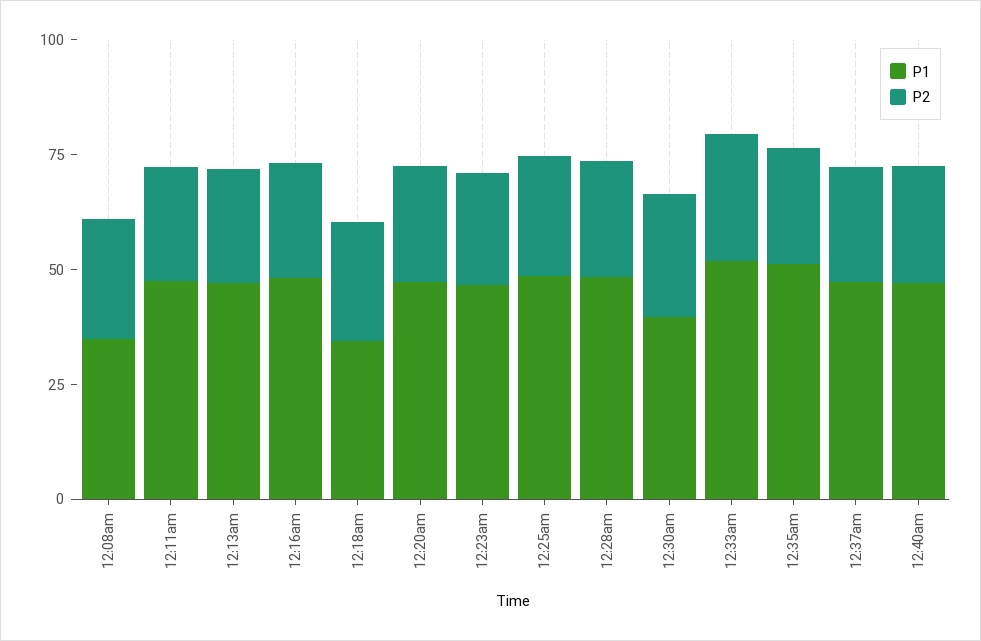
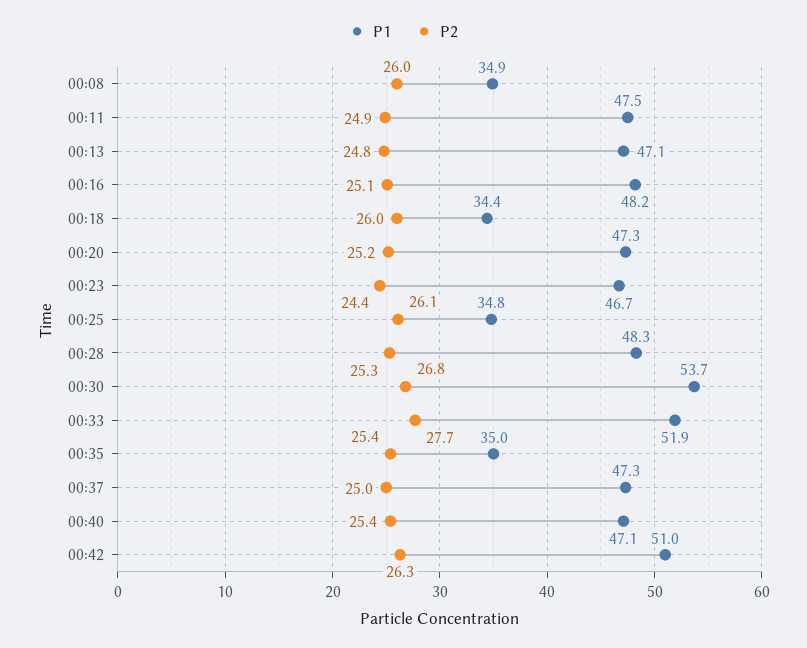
P1, 12:25am: 50 -> 34.8
P1, 12:30am: 40 -> 53.7
P1, 12:35am: 50 -> 35
P1, 00:42: none -> 51
P2, 00:42: none -> 26.3

